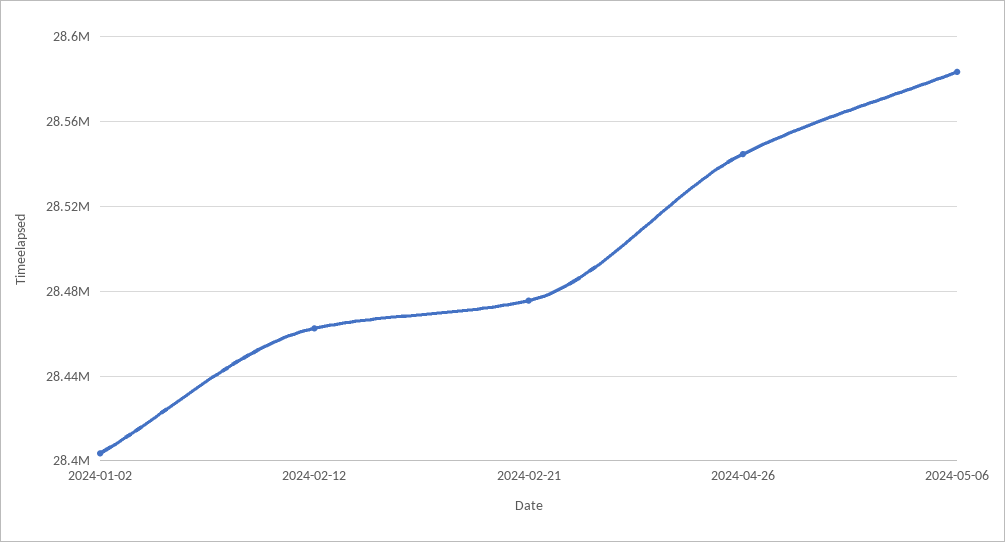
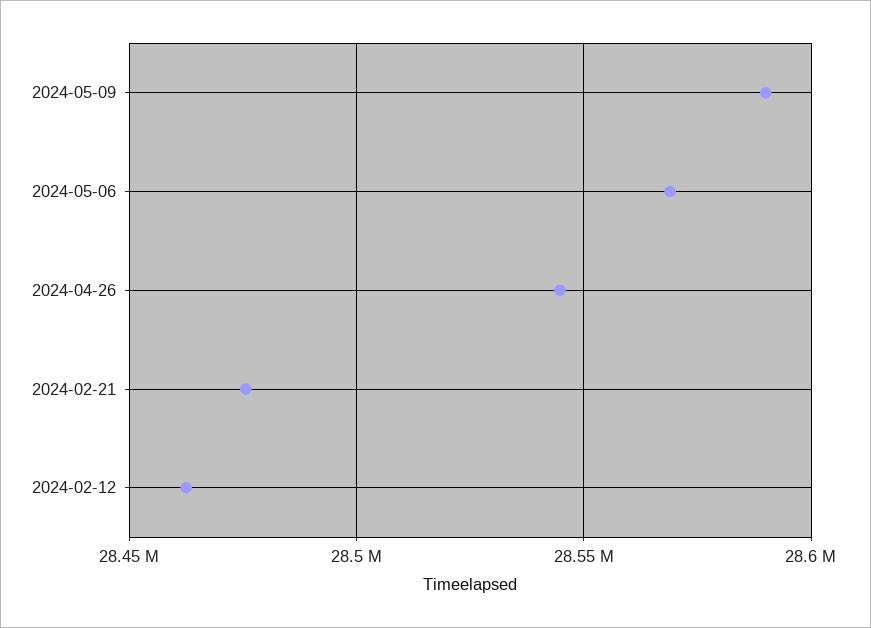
2024-01-02: 28405000 -> none
2024-05-06: 28585000 -> 28570000
2024-05-09: none -> 28590000

